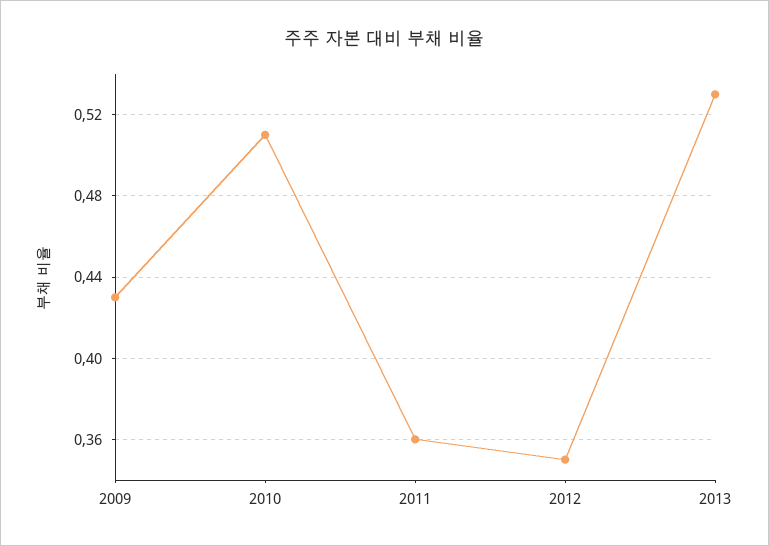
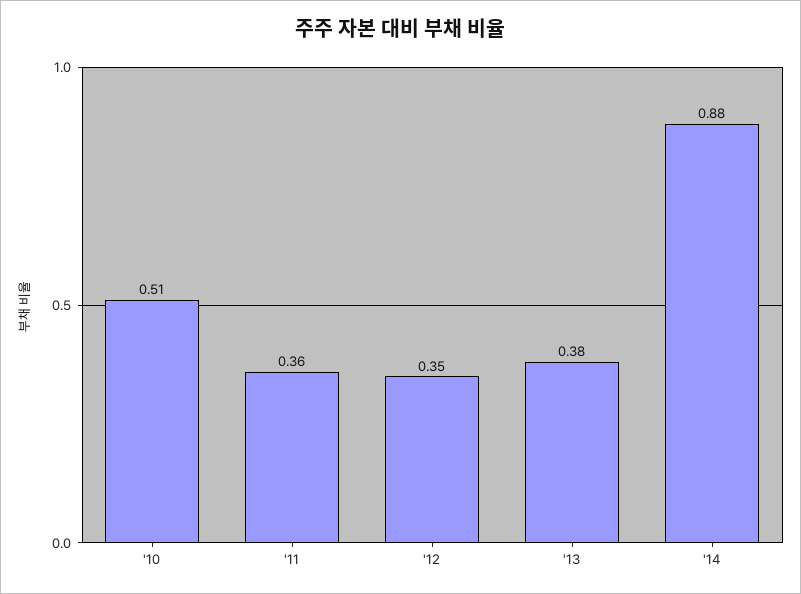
2009: 0.43 -> none
2013: 0.53 -> 0.38
'14: none -> 0.88

